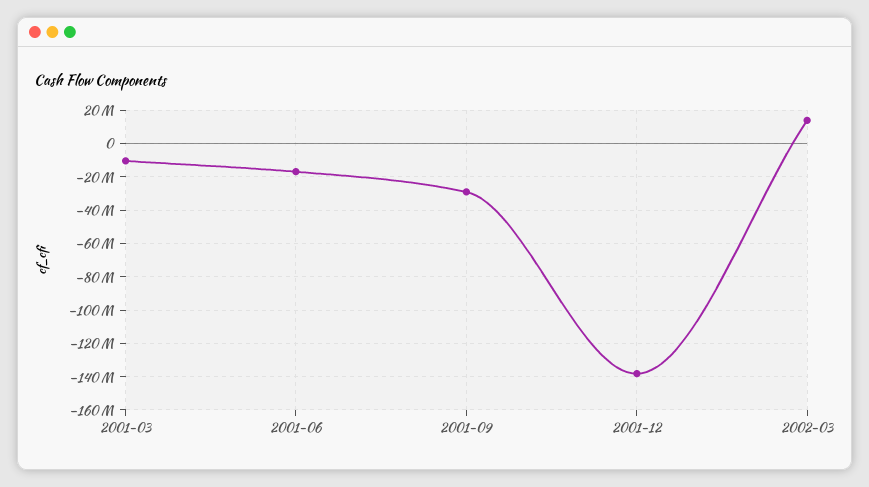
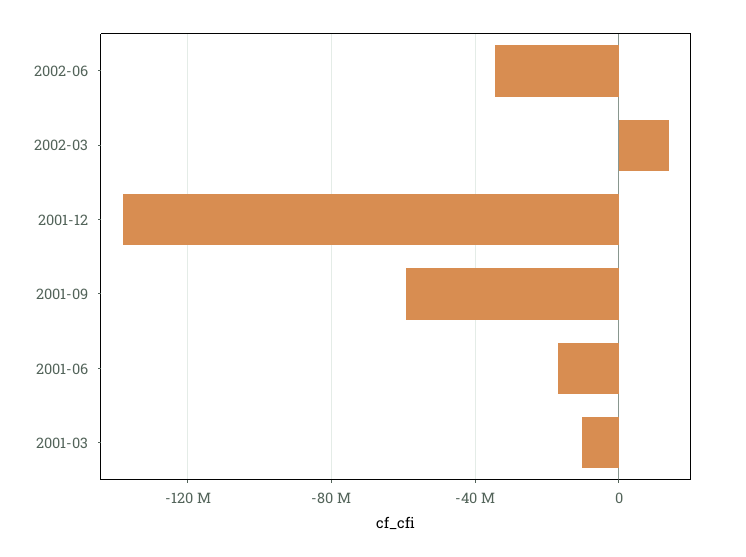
2001-09: -30000000 -> -60000000
2002-06: none -> -35000000

